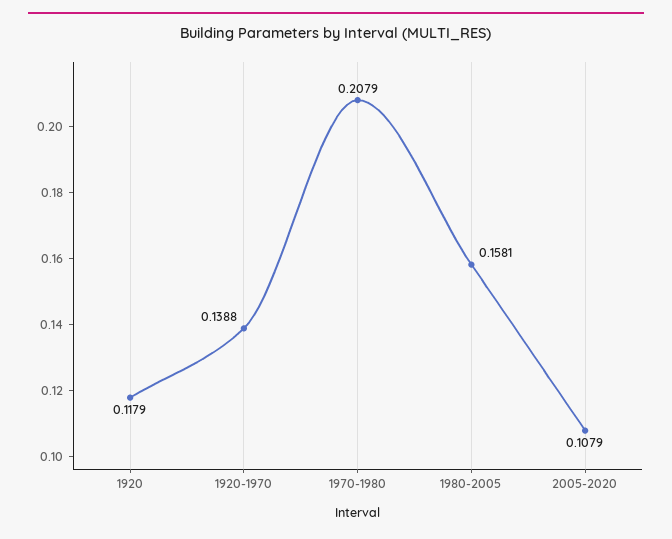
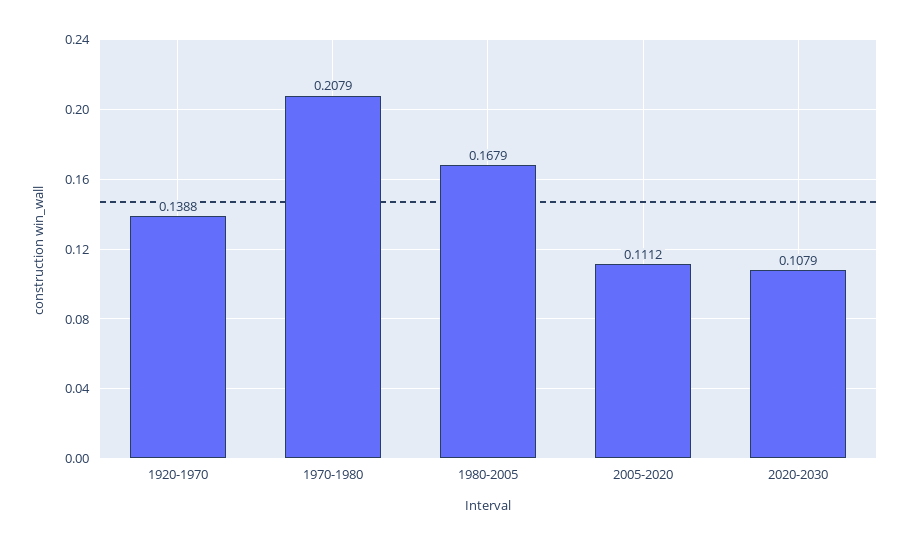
1920: 0.1179 -> none
1980-2005: 0.1581 -> 0.1679
2005-2020: 0.1079 -> 0.1112
2020-2030: none -> 0.1079

